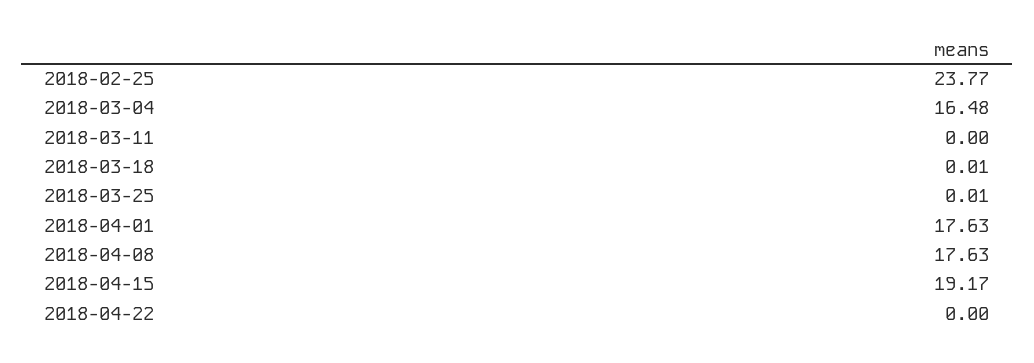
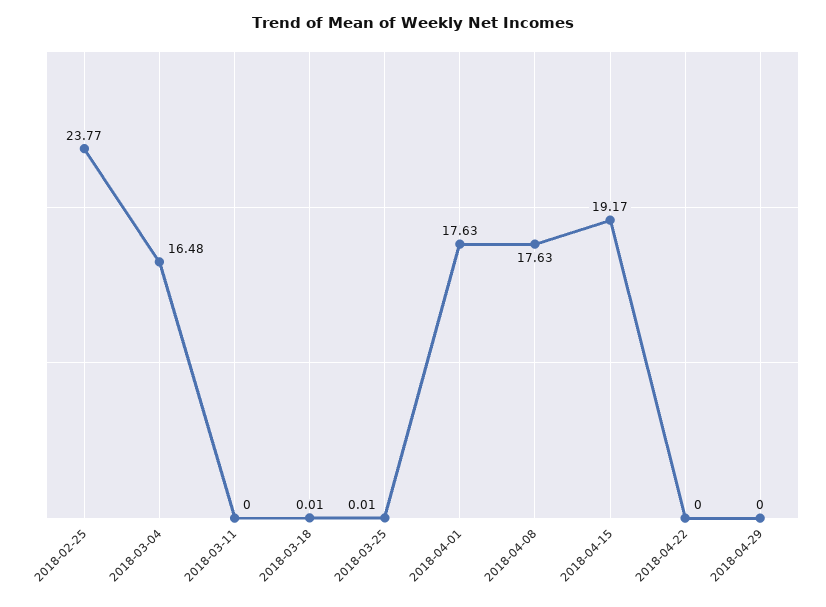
2018-04-29: none -> 0

